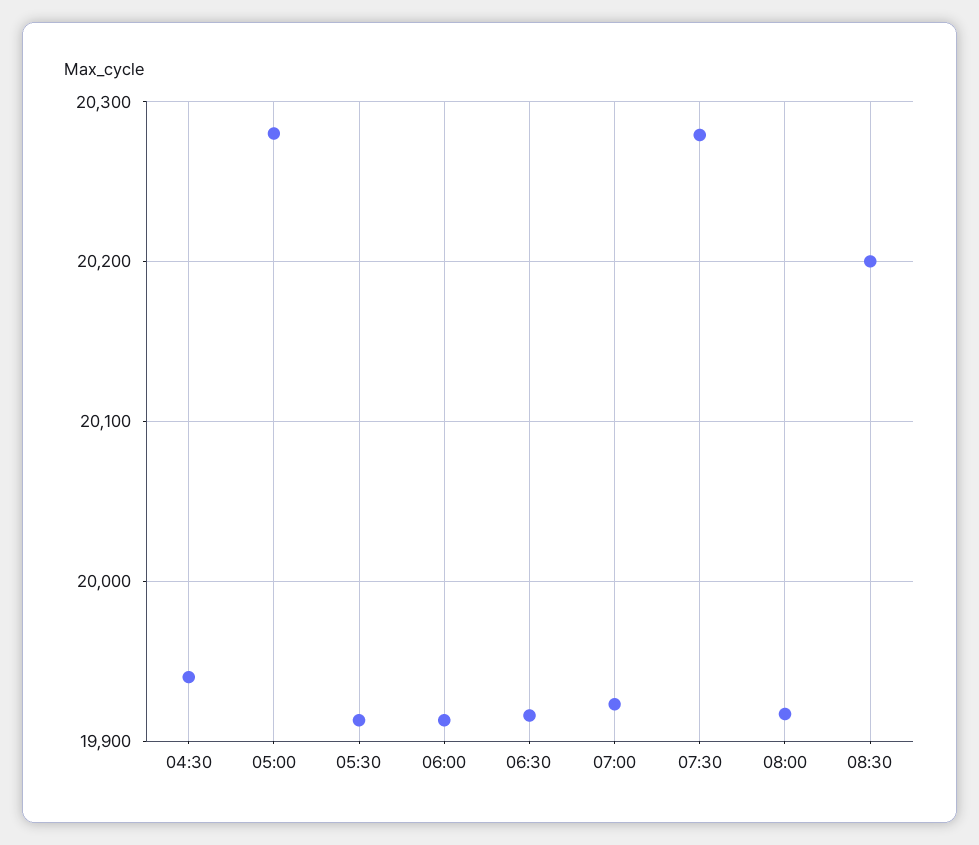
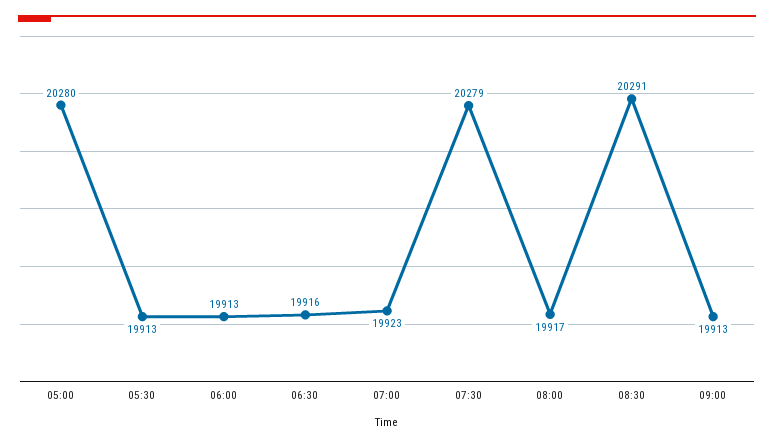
04:30: 19940 -> none
08:30: 20200 -> 20291
09:00: none -> 19913

